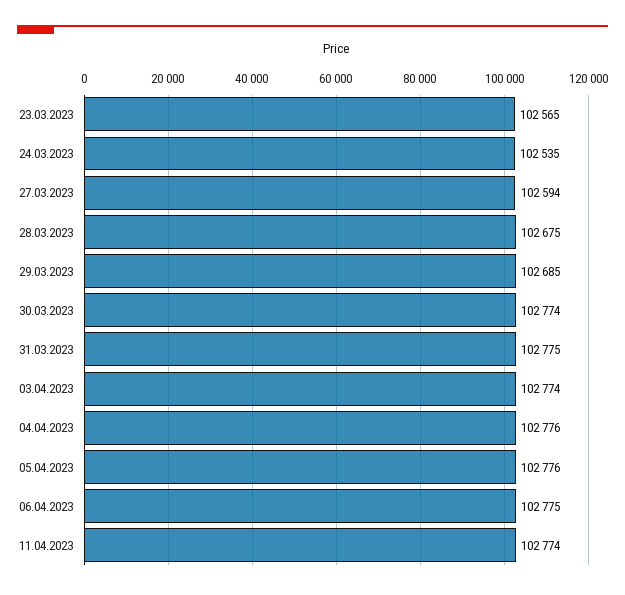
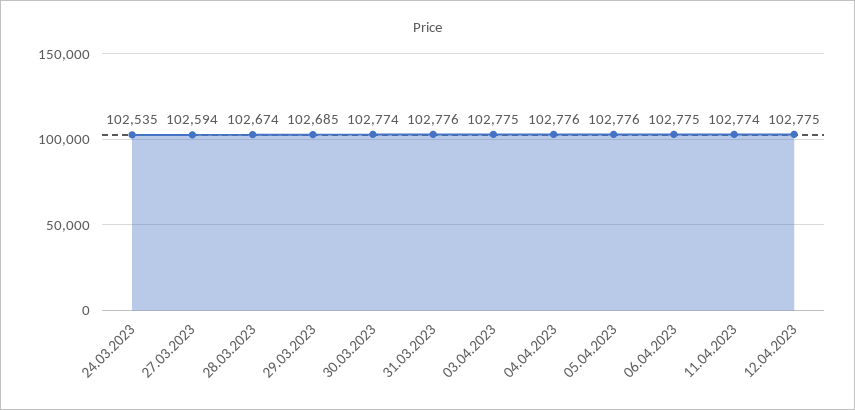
23.03.2023: 102565 -> none
28.03.2023: 102675 -> 102674
31.03.2023: 102775 -> 102776
03.04.2023: 102774 -> 102775
12.04.2023: none -> 102775

